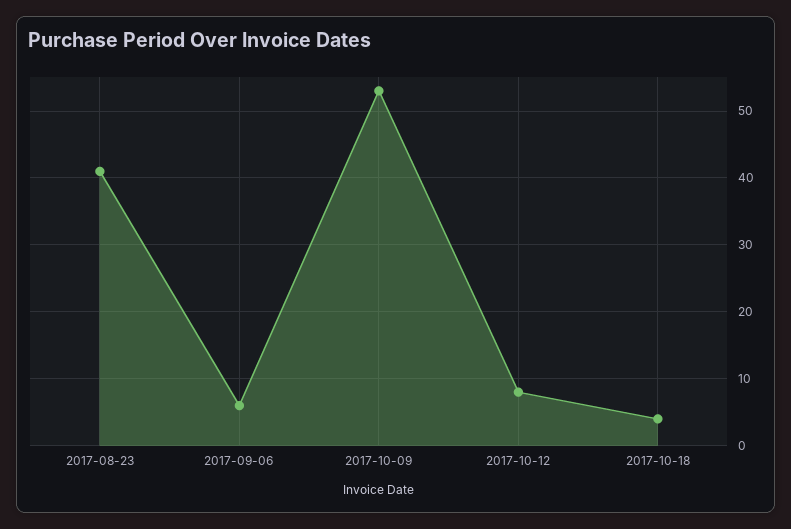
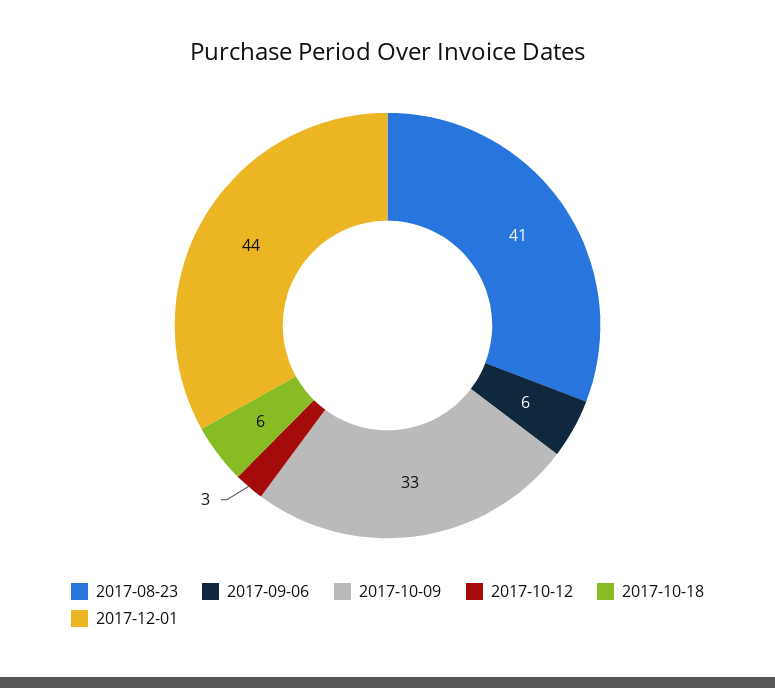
2017-10-09: 53 -> 33
2017-10-12: 8 -> 3
2017-10-18: 4 -> 6
2017-12-01: none -> 44

